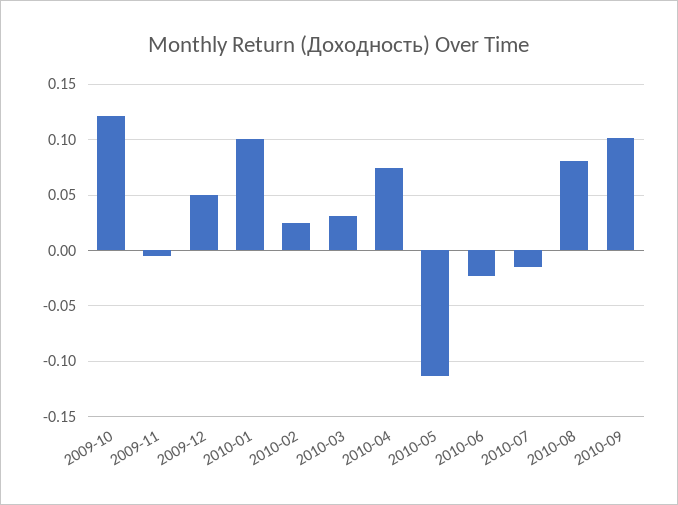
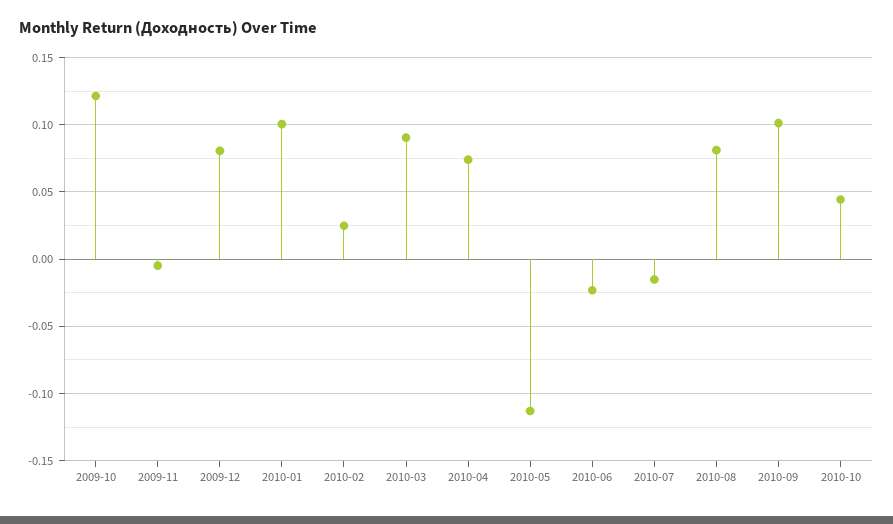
2009-12: 0.05 -> 0.08
2010-03: 0.03 -> 0.09
2010-10: none -> 0.045

